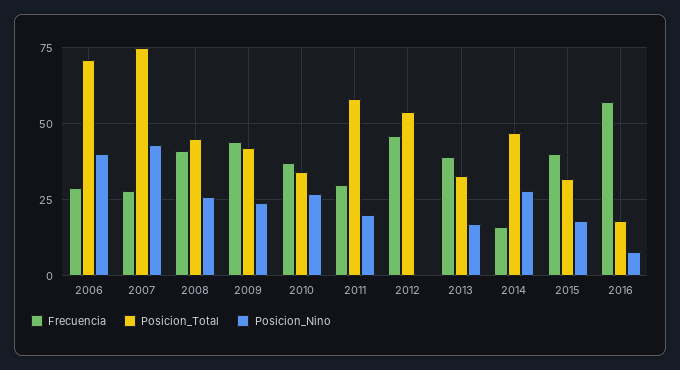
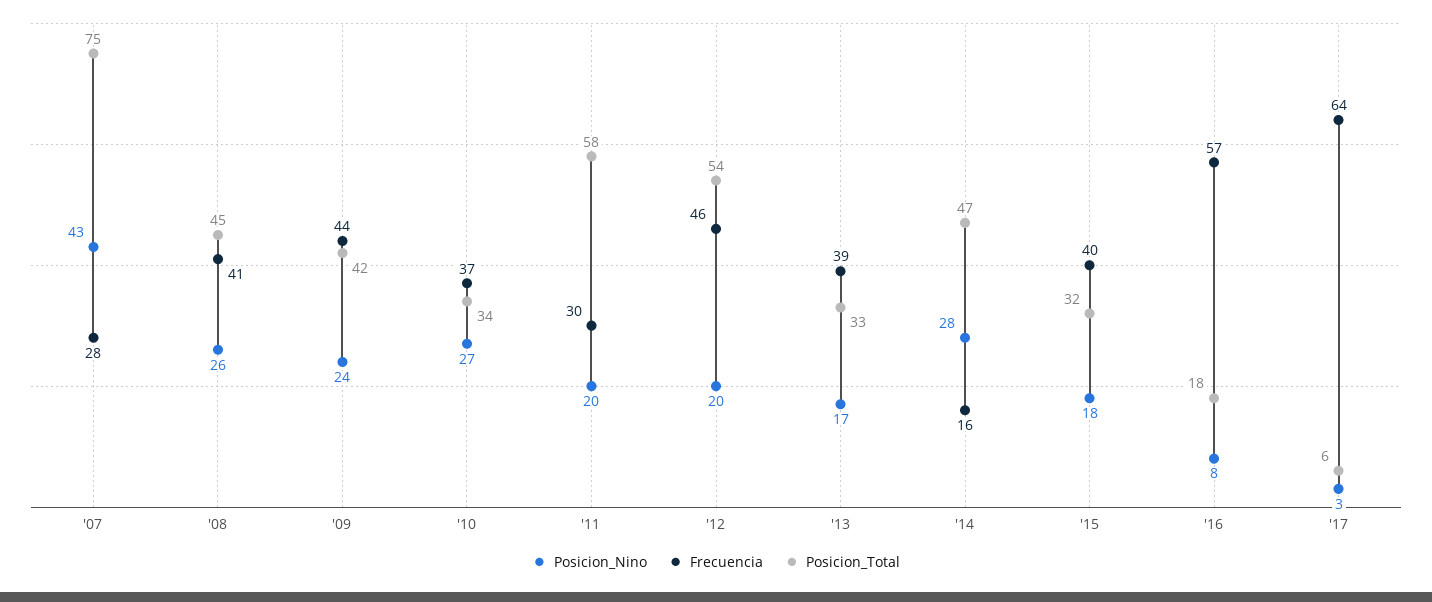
Frecuencia, 2006: 30 -> none
Posicion_Total, 2006: 70 -> none
Posicion_Nino, 2006: 40 -> none
Posicion_Nino, 2012: 0 -> 20
Posicion_Nino, '17: none -> 3
Frecuencia, '17: none -> 64
Posicion_Total, '17: none -> 6

